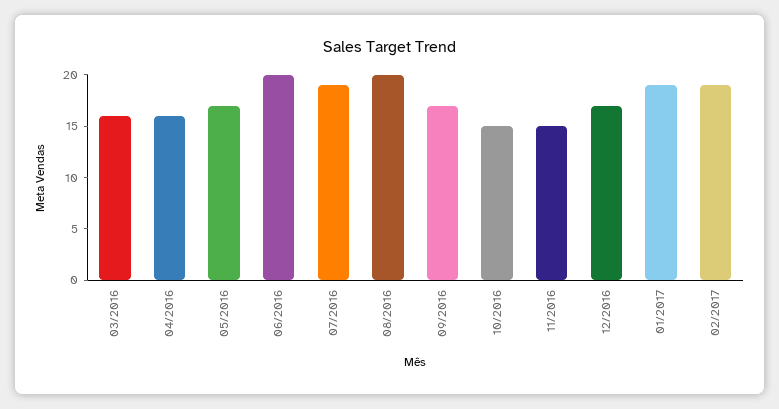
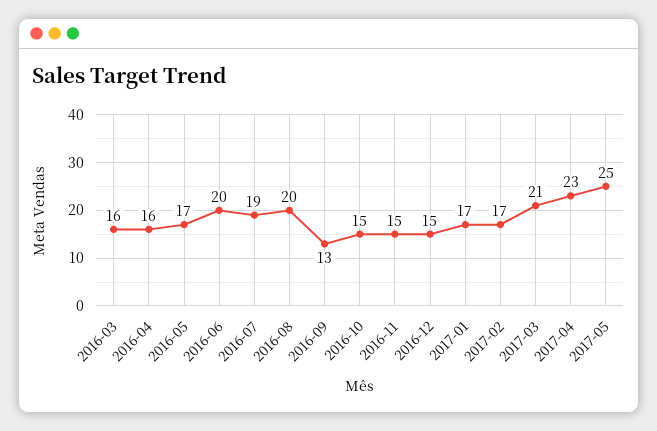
09/2016: 17 -> 13
12/2016: 17 -> 15
01/2017: 19 -> 17
02/2017: 19 -> 17
2017-03: none -> 21
2017-04: none -> 23
2017-05: none -> 25

